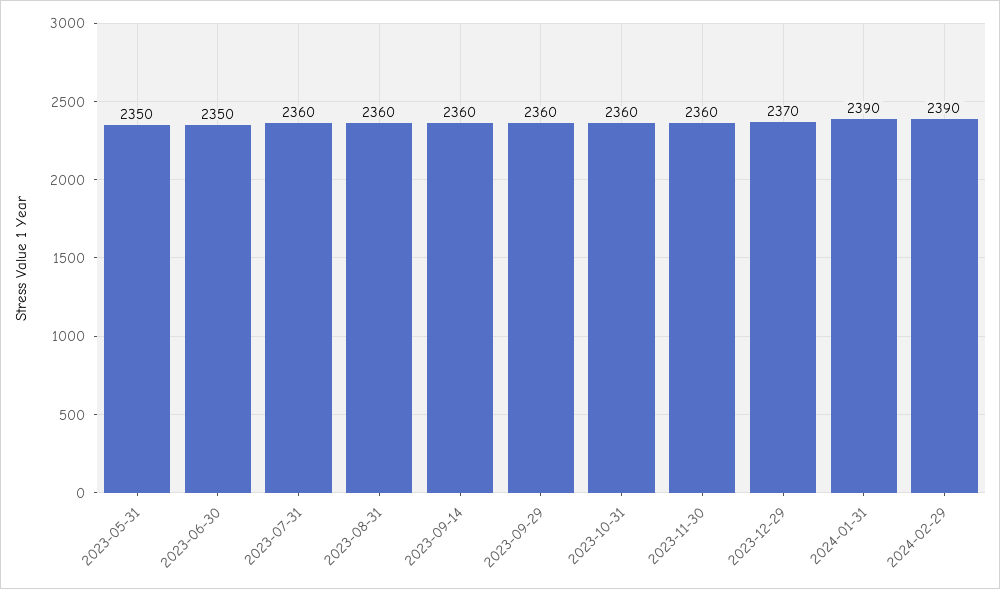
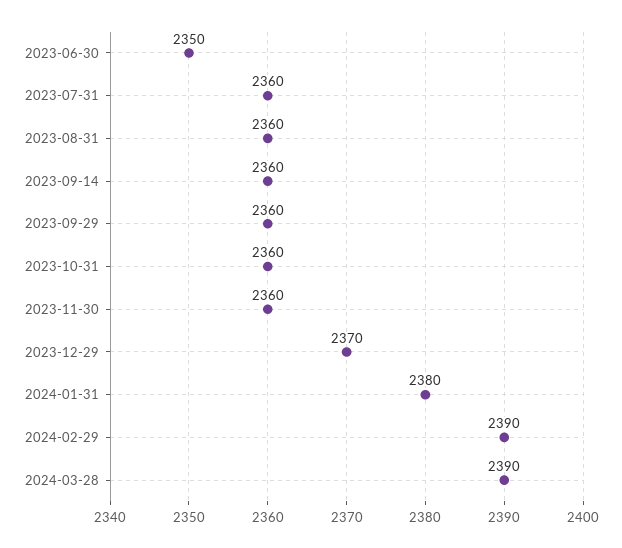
2023-05-31: 2350 -> none
2024-01-31: 2390 -> 2380
2024-03-28: none -> 2390

